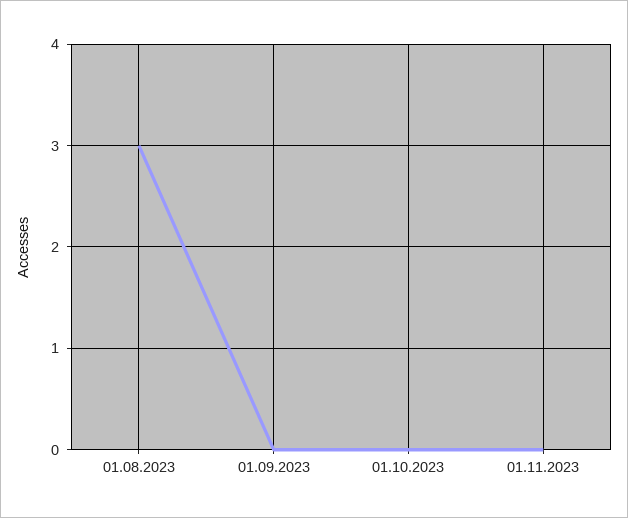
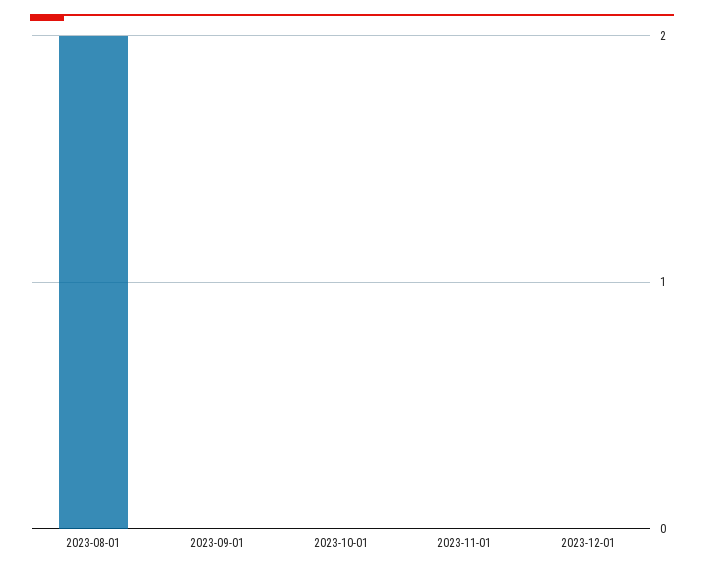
01.08.2023: 3 -> 2
2023-12-01: none -> 0

